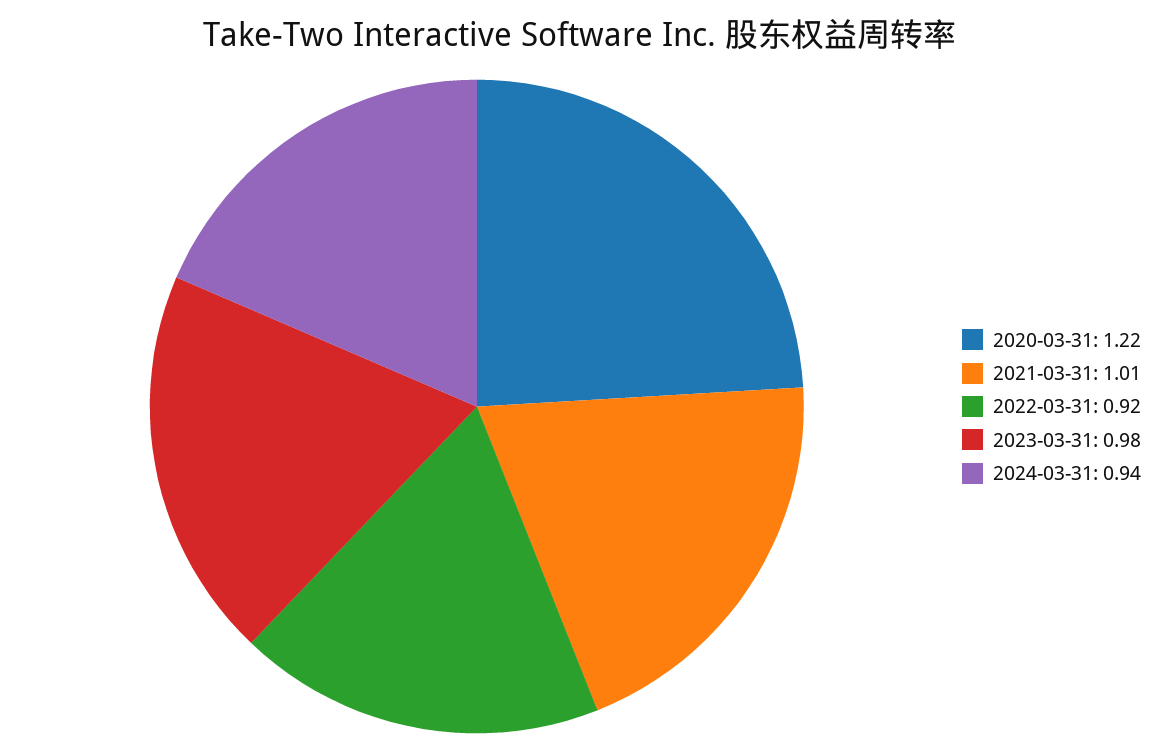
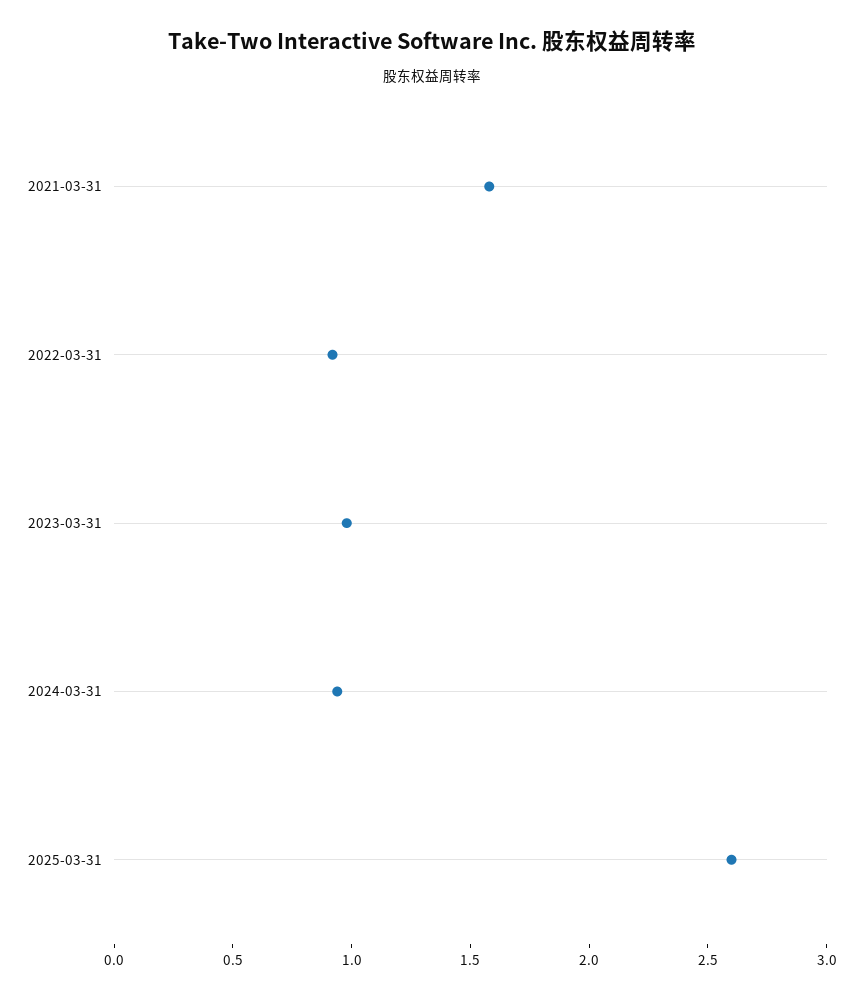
2020-03-31: 1.22 -> none
2021-03-31: 1.01 -> 1.6
2025-03-31: none -> 2.6

